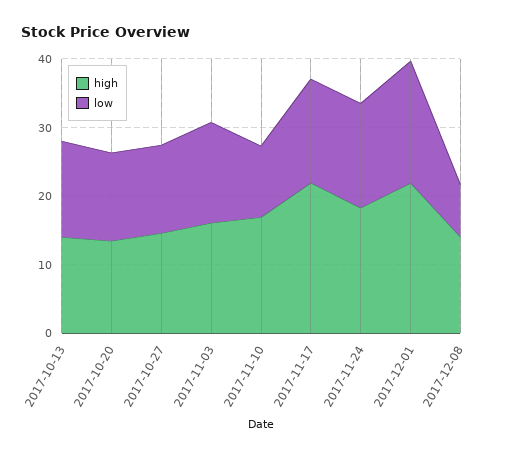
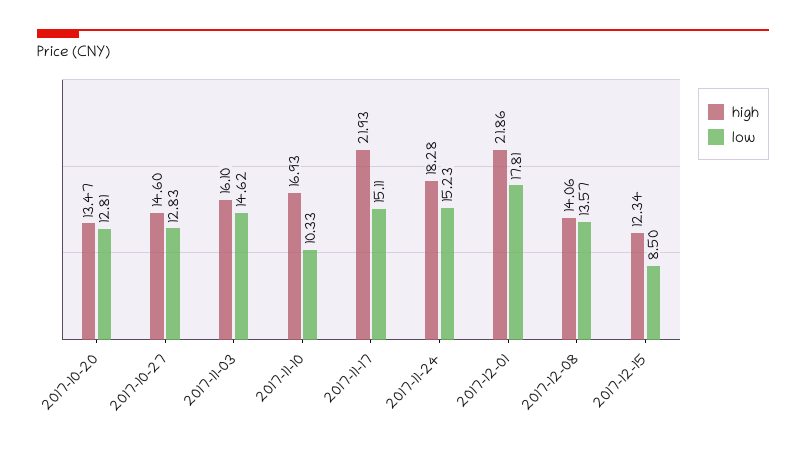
high, 2017-10-13: 14 -> none
low, 2017-10-13: 14 -> none
low, 2017-12-08: 8 -> 13.57
high, 2017-12-15: none -> 12.34
low, 2017-12-15: none -> 8.5

